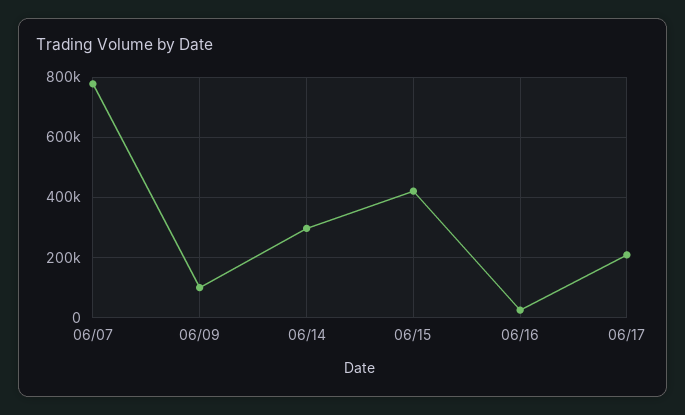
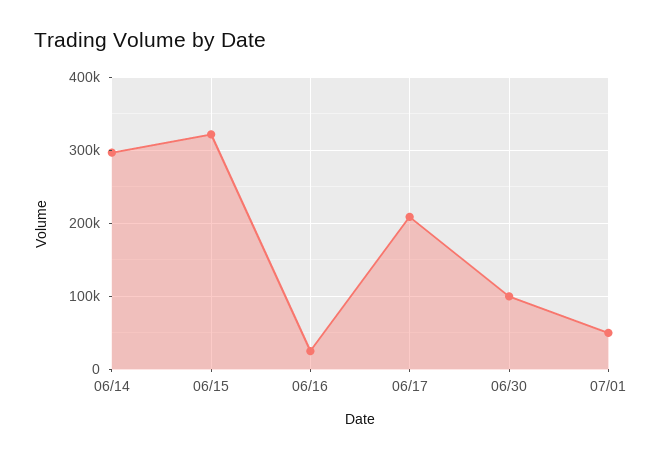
06/07: 780000 -> none
06/09: 100000 -> none
06/15: 420000 -> 320000
06/30: none -> 100000
07/01: none -> 50000

